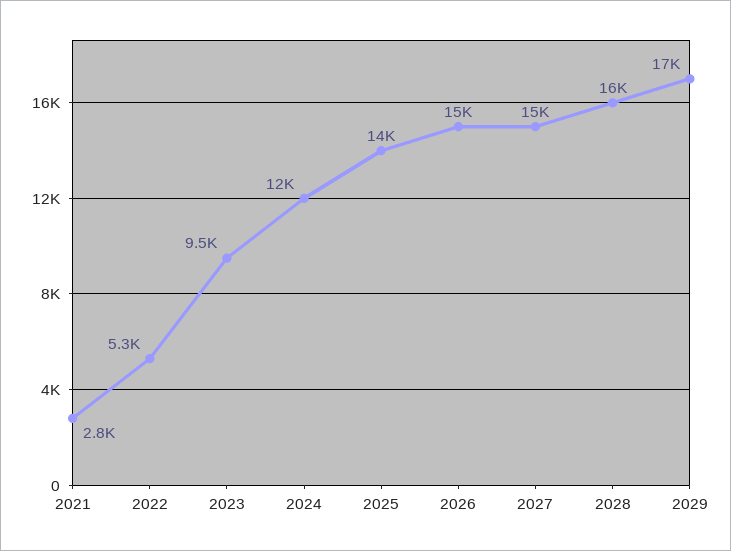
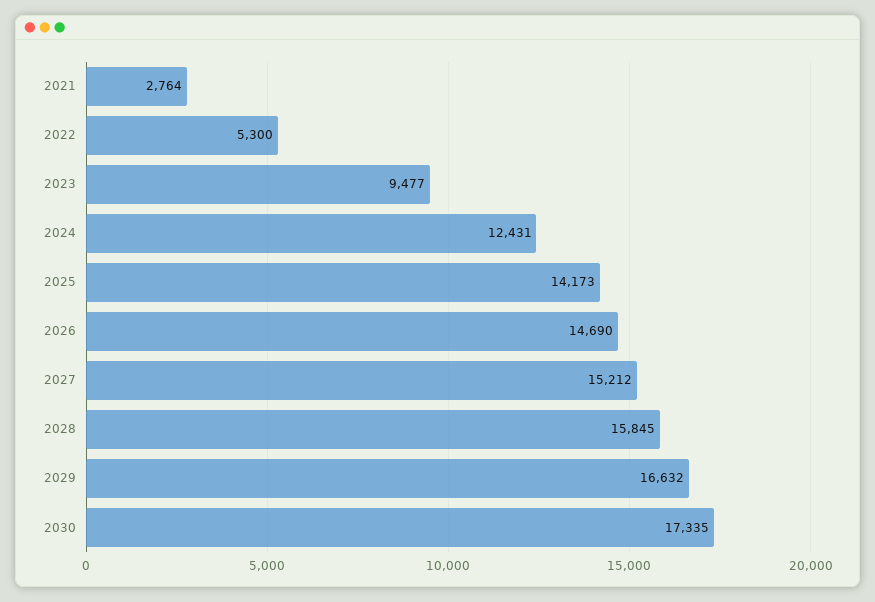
2030: none -> 17335

